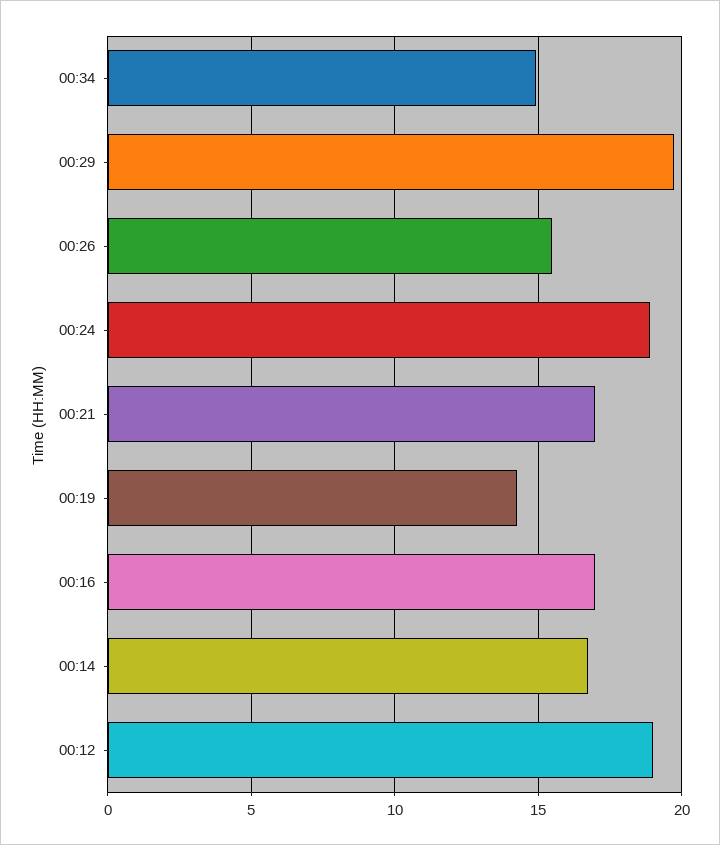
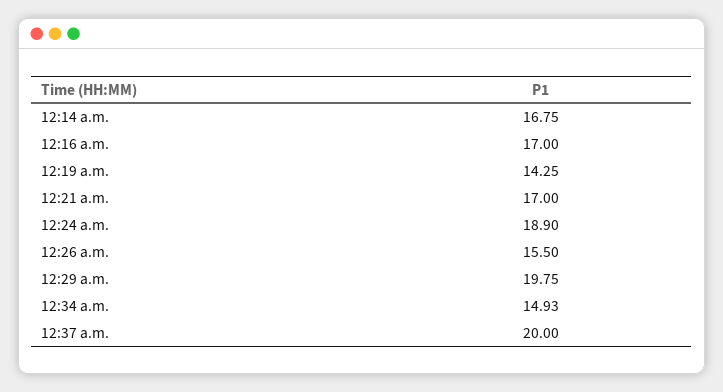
00:12: 19 -> none
12:37 a.m.: none -> 20

